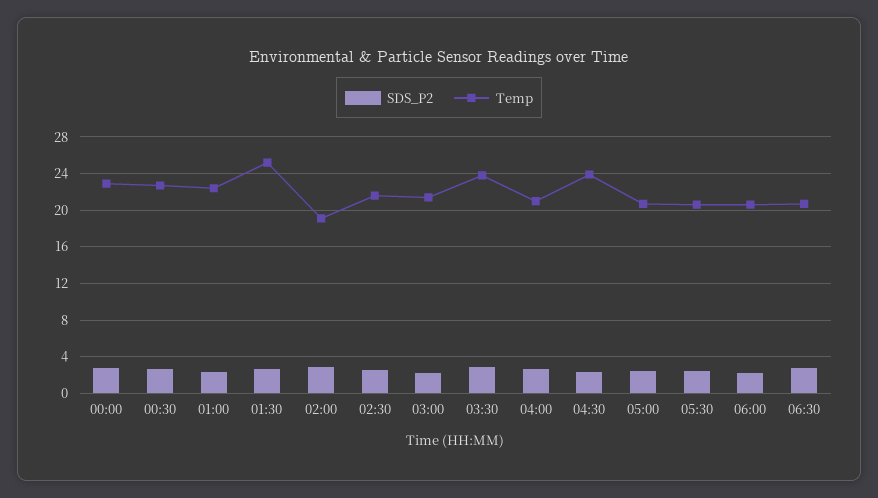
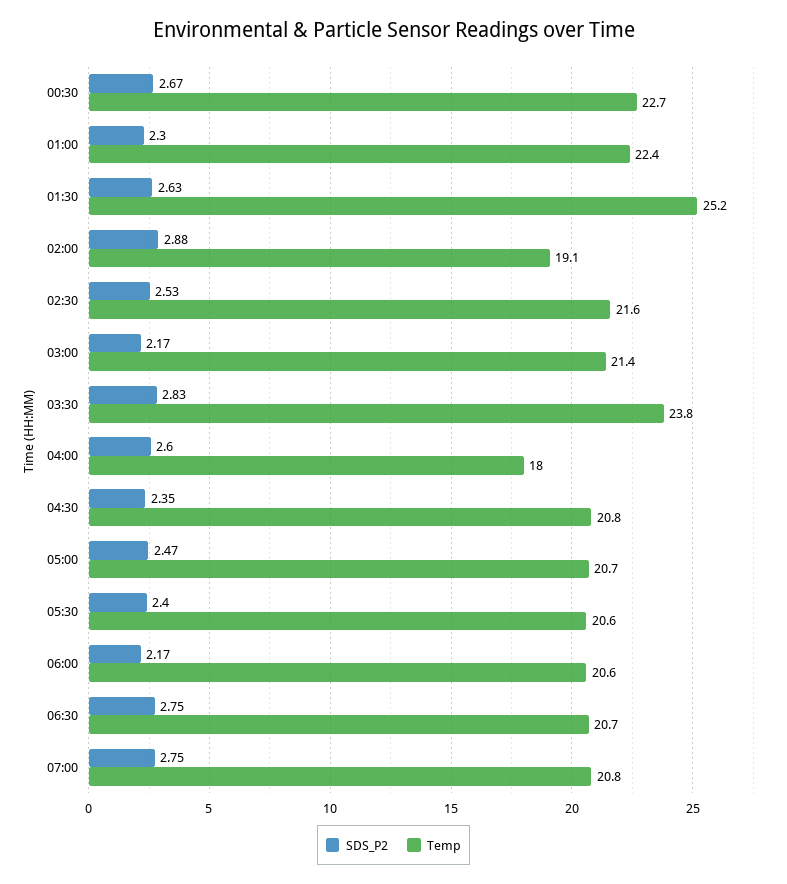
SDS_P2, 00:00: 3 -> none
Temp, 00:00: 23 -> none
Temp, 04:00: 21 -> 18
Temp, 04:30: 24 -> 20.8
SDS_P2, 07:00: none -> 2.75
Temp, 07:00: none -> 20.8

